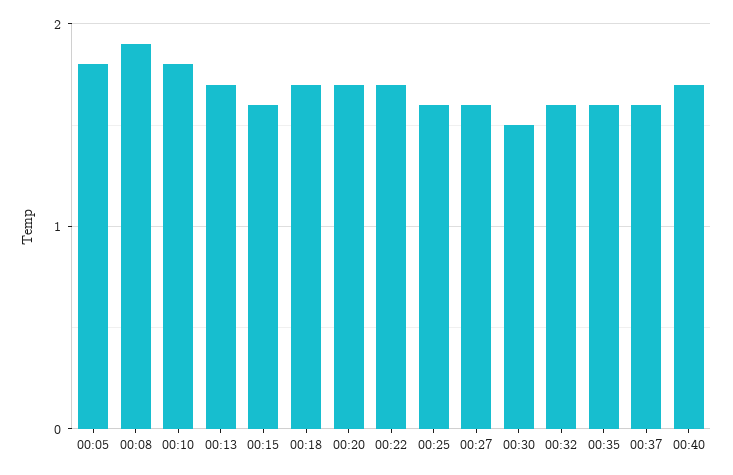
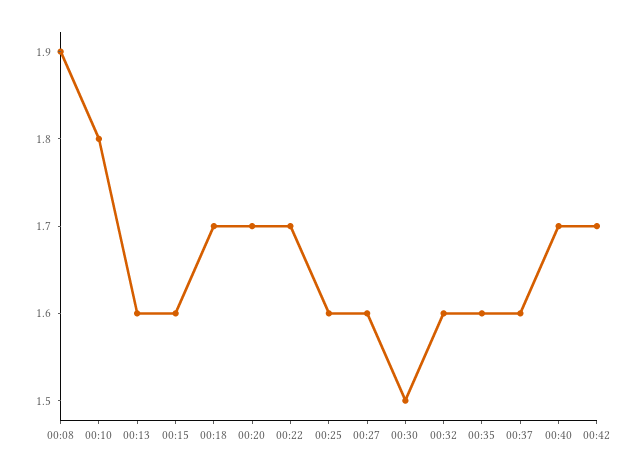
00:05: 1.8 -> none
00:13: 1.7 -> 1.6
00:42: none -> 1.7

